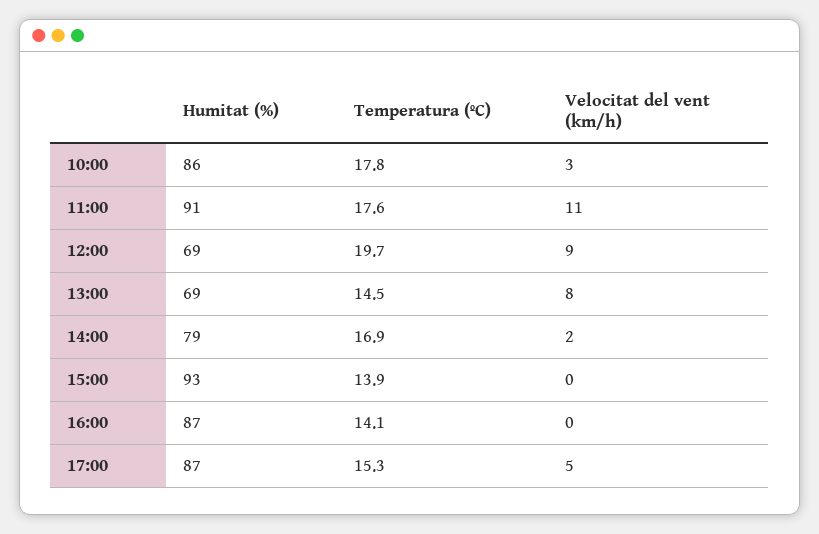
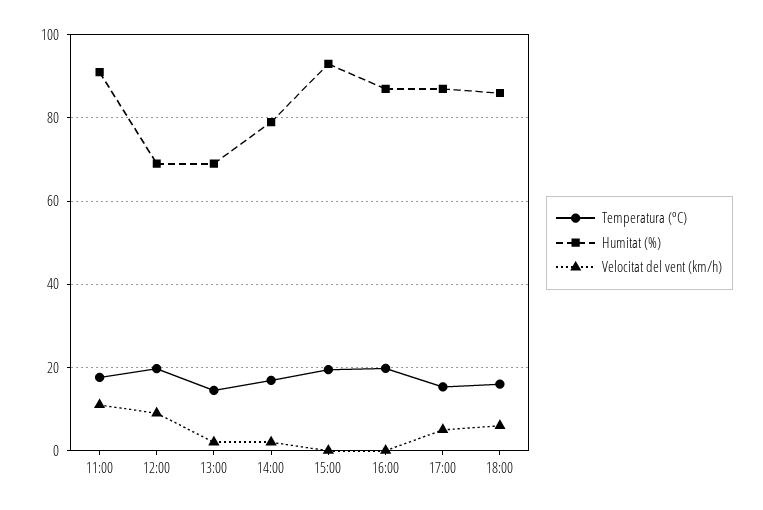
Humitat (%), 10:00: 86 -> none
Temperatura (ºC), 10:00: 17.8 -> none
Velocitat del vent (km/h), 10:00: 3 -> none
Velocitat del vent (km/h), 13:00: 8 -> 2
Temperatura (ºC), 15:00: 13.9 -> 20
Temperatura (ºC), 16:00: 14.1 -> 20
Temperatura (ºC), 18:00: none -> 16
Humitat (%), 18:00: none -> 86
Velocitat del vent (km/h), 18:00: none -> 6

